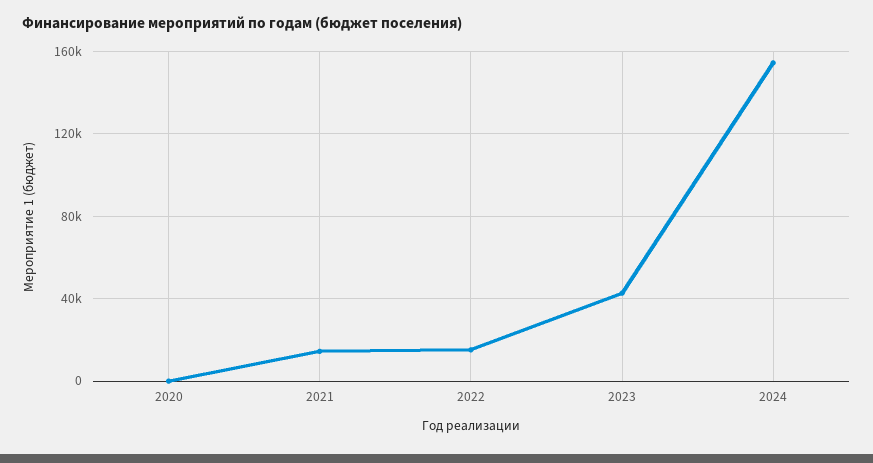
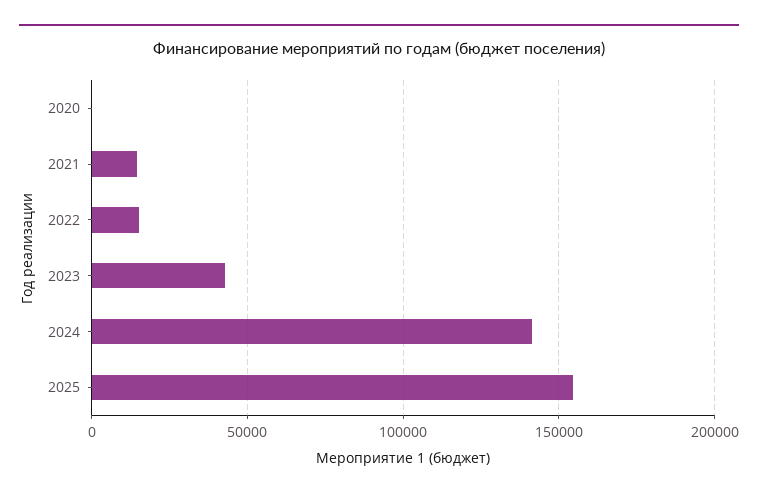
2024: 155000 -> 140000
2025: none -> 155000

